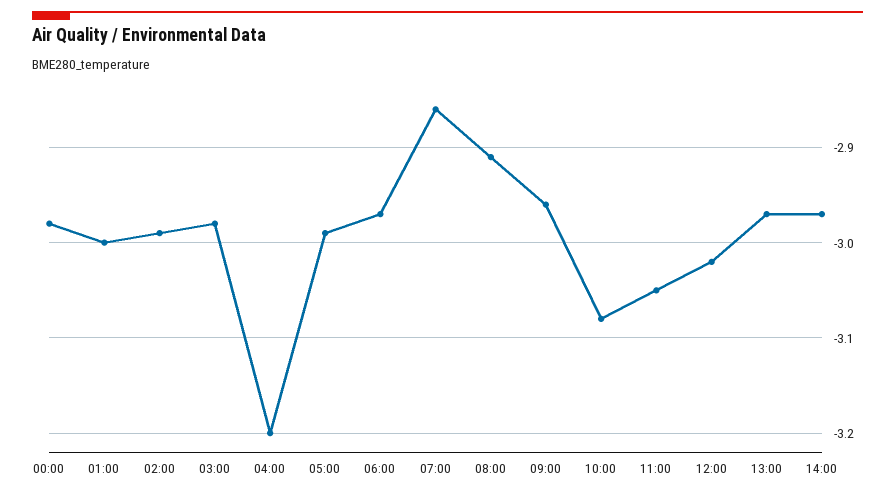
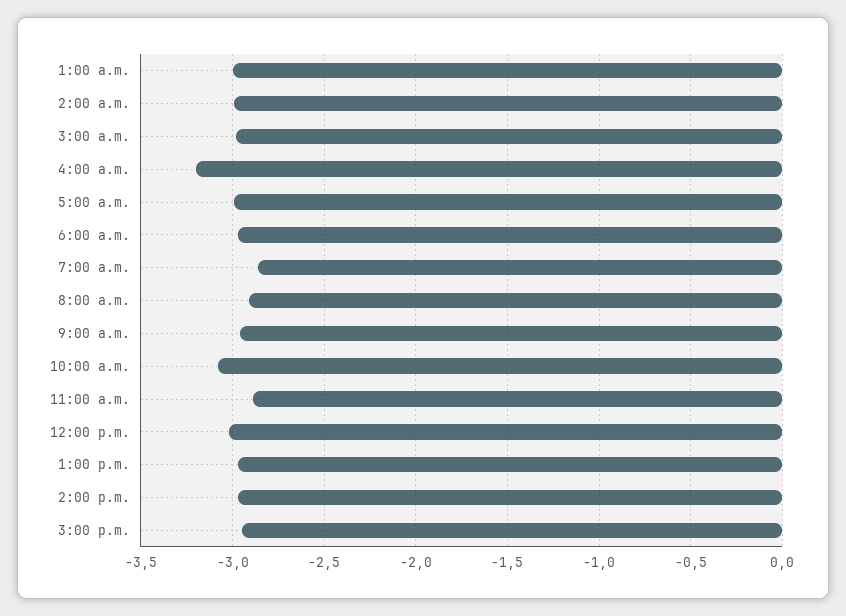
00:00: -2.98 -> none
11:00: -3.05 -> -2.9
3:00 p.m.: none -> -2.95

